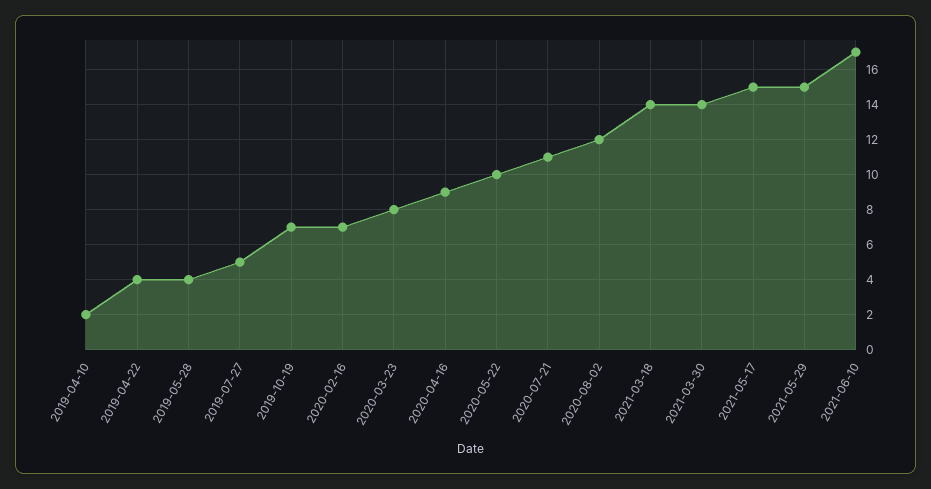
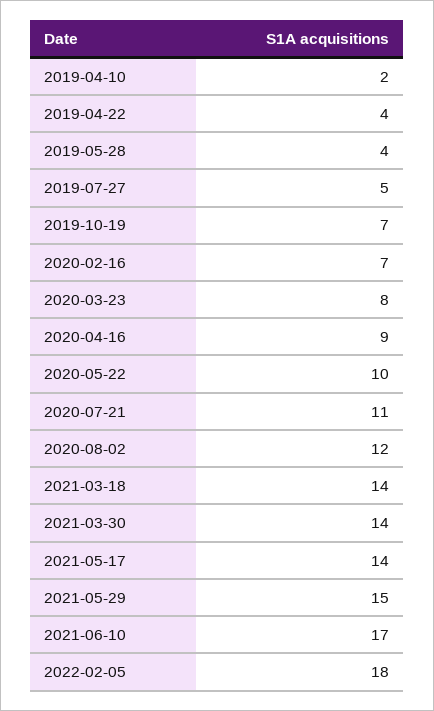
2021-05-17: 15 -> 14
2022-02-05: none -> 18

